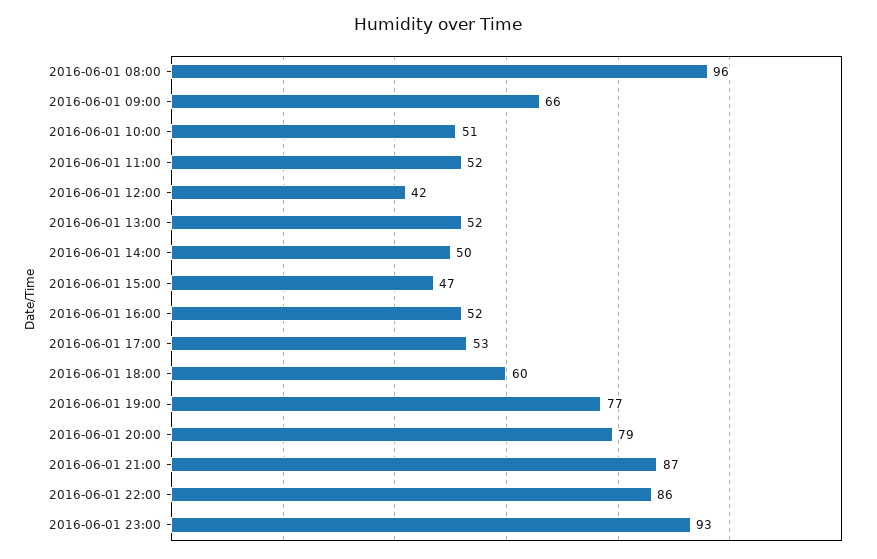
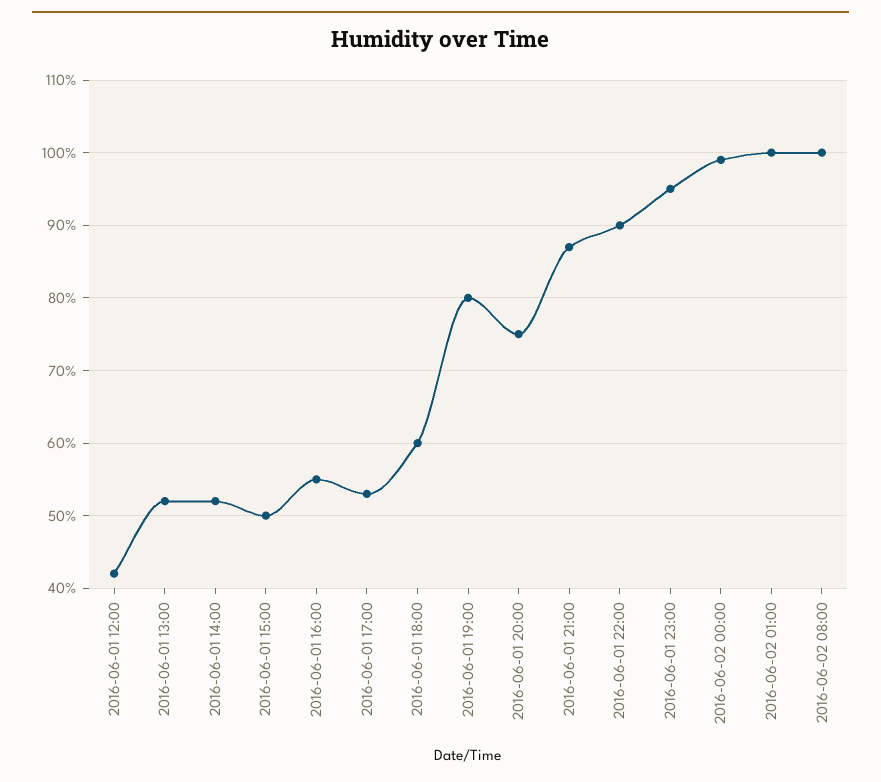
2016-06-01 08:00: 96 -> none
2016-06-01 09:00: 66 -> none
2016-06-01 10:00: 51 -> none
2016-06-01 11:00: 52 -> none
2016-06-01 14:00: 50 -> 52
2016-06-01 15:00: 47 -> 50
2016-06-01 16:00: 52 -> 55
2016-06-01 19:00: 77 -> 80
2016-06-01 20:00: 79 -> 75
2016-06-01 22:00: 86 -> 90
2016-06-01 23:00: 93 -> 95
2016-06-02 00:00: none -> 99
2016-06-02 01:00: none -> 100
2016-06-02 08:00: none -> 100

